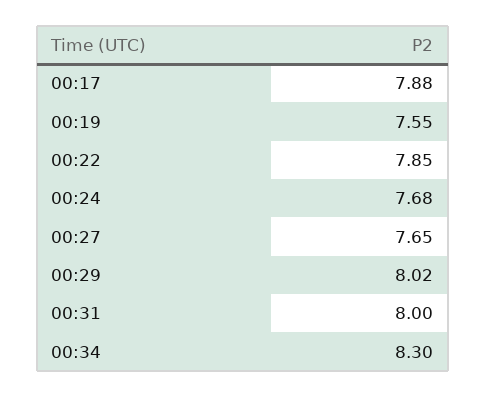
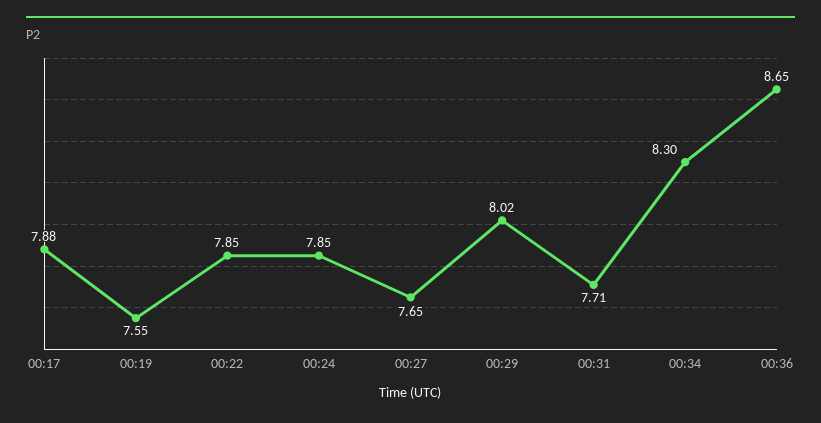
00:24: 7.68 -> 7.85
00:31: 8 -> 7.71
00:36: none -> 8.65

